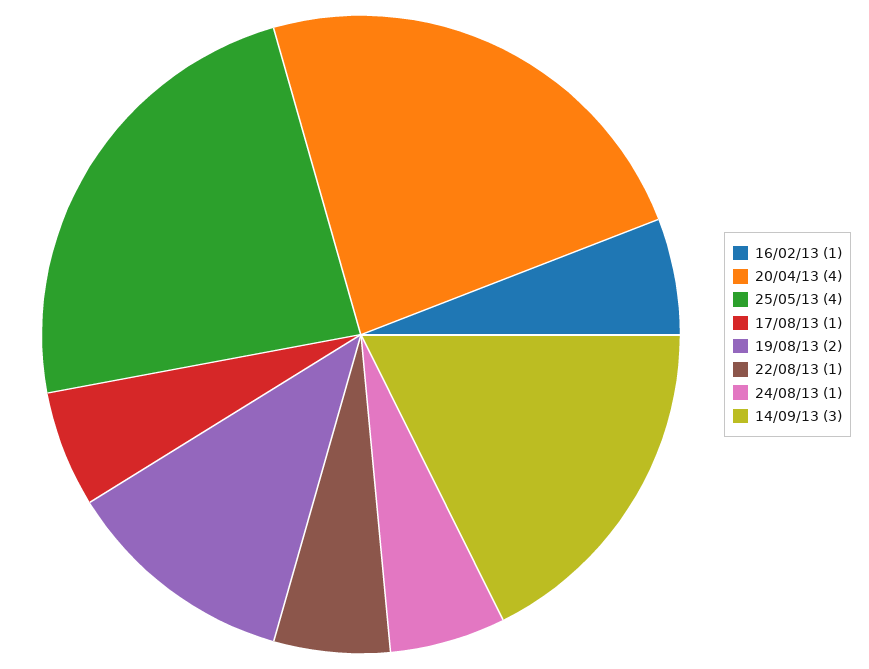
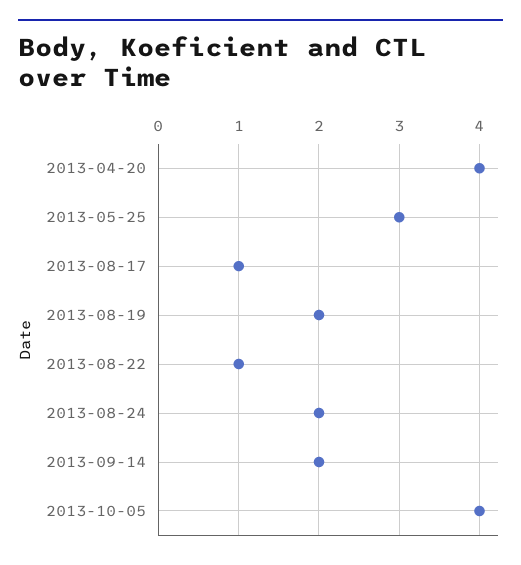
16/02/13: 1 -> none
25/05/13: 4 -> 3
24/08/13: 1 -> 2
14/09/13: 3 -> 2
2013-10-05: none -> 4

